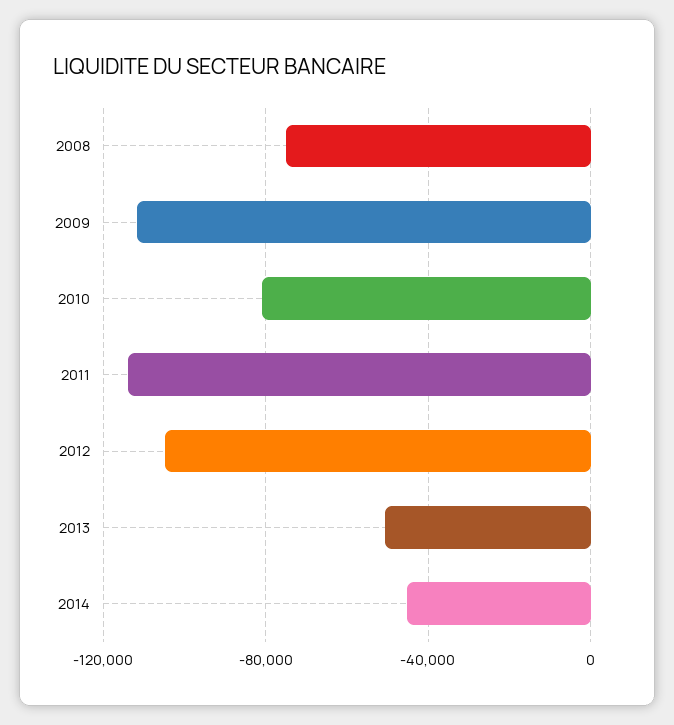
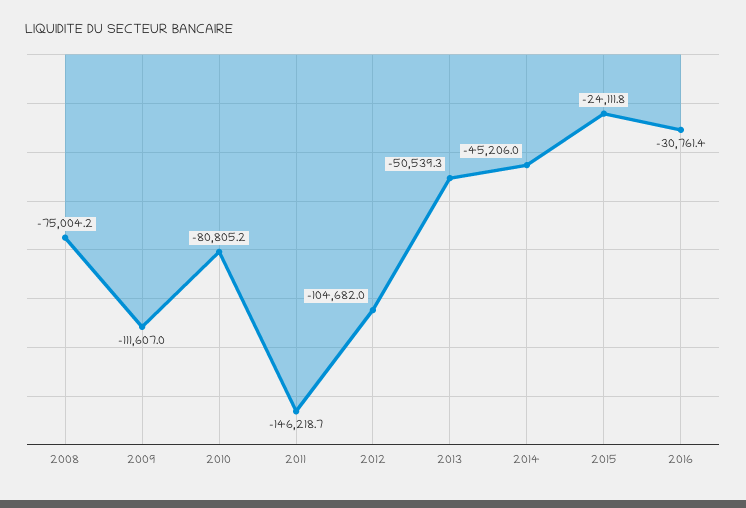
2011: -115000 -> -146218.7
2015: none -> -24111.8
2016: none -> -30761.4

